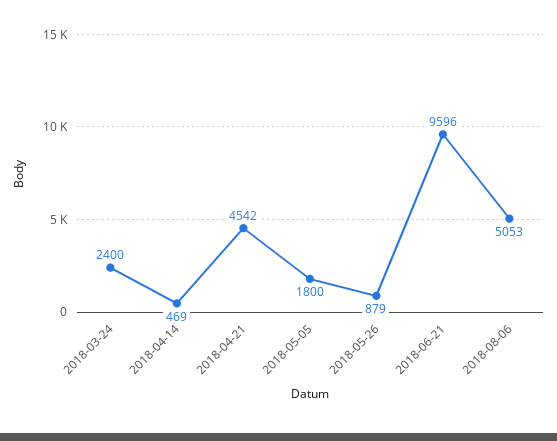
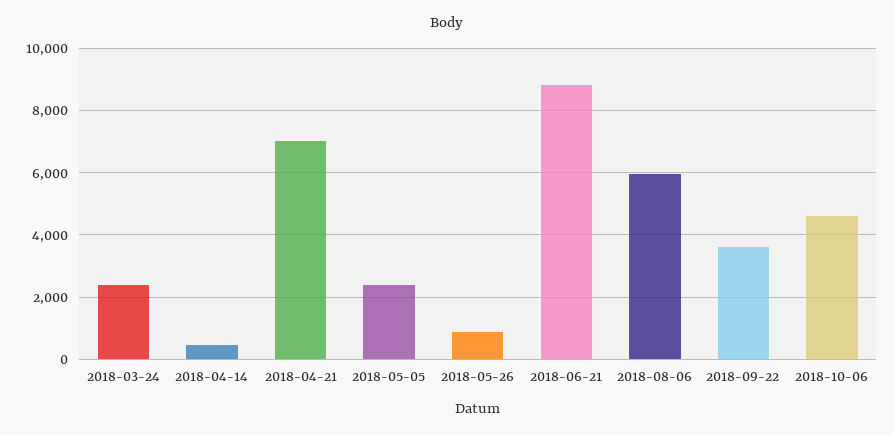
2018-04-21: 4542 -> 7000
2018-05-05: 1800 -> 2400
2018-06-21: 9596 -> 8800
2018-08-06: 5053 -> 6000
2018-09-22: none -> 3600
2018-10-06: none -> 4600

